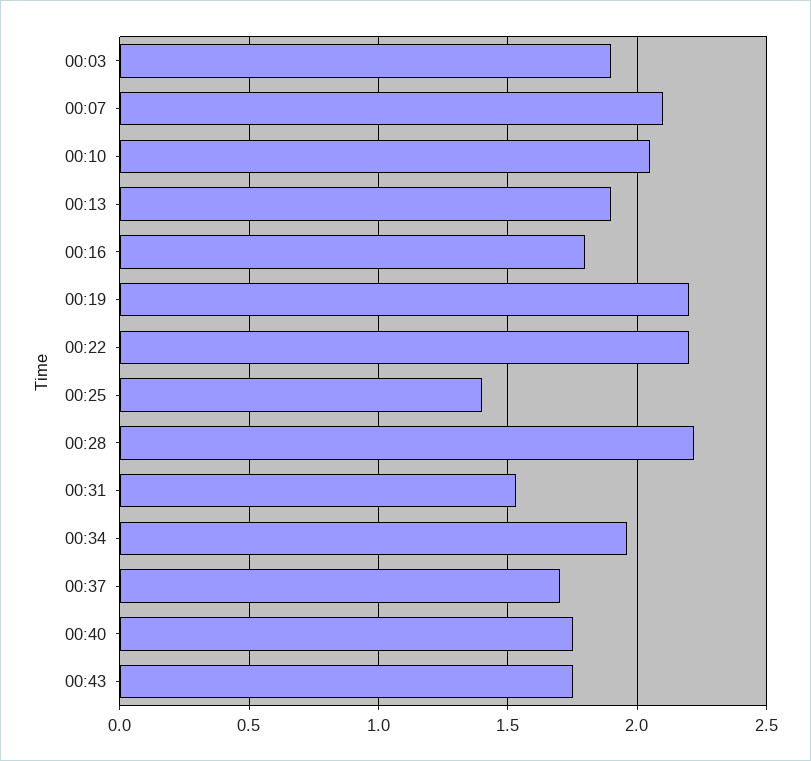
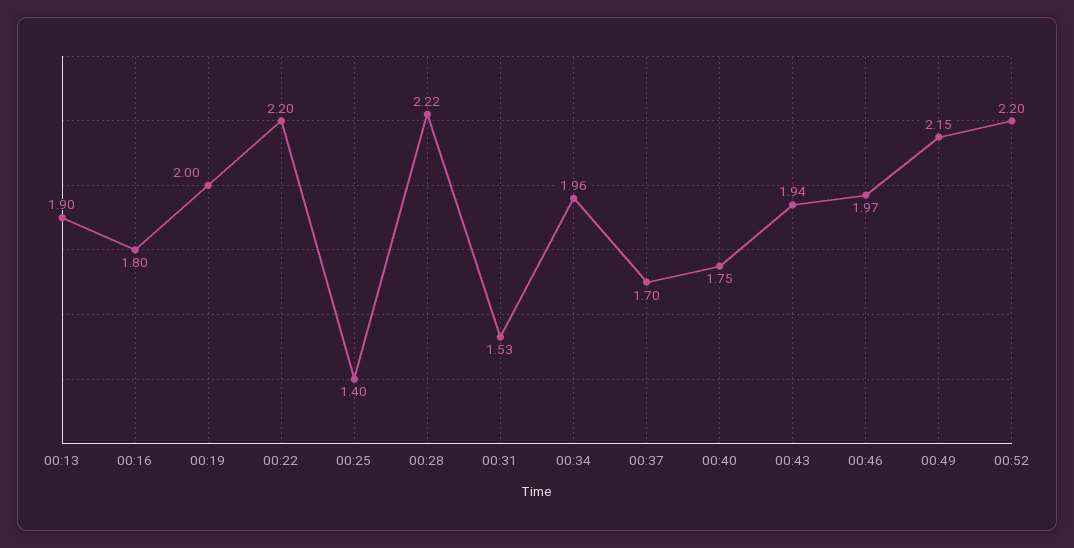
00:03: 1.9 -> none
00:07: 2.1 -> none
00:10: 2.05 -> none
00:19: 2.2 -> 2
00:43: 1.75 -> 1.94
00:46: none -> 1.97
00:49: none -> 2.15
00:52: none -> 2.2

